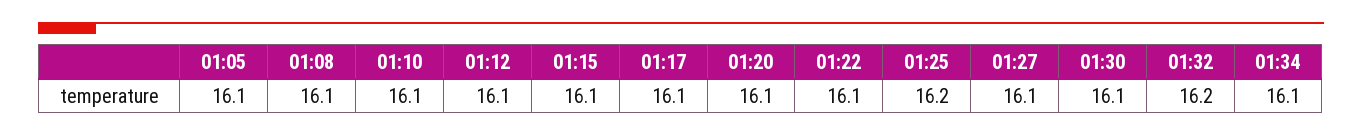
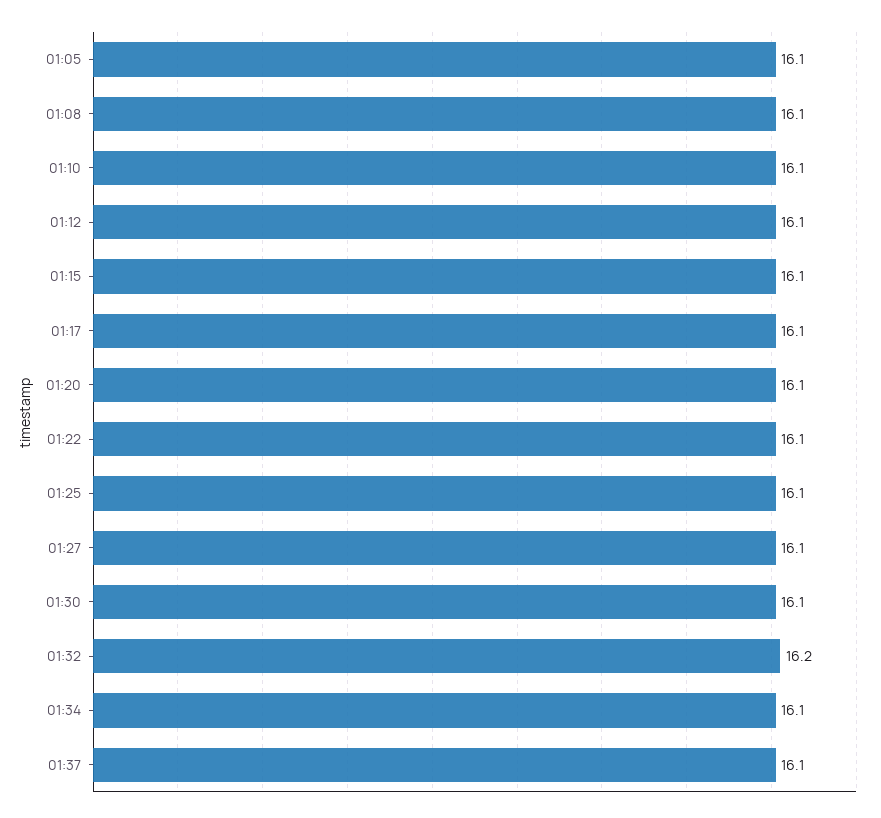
01:25: 16.2 -> 16.1
01:37: none -> 16.1

